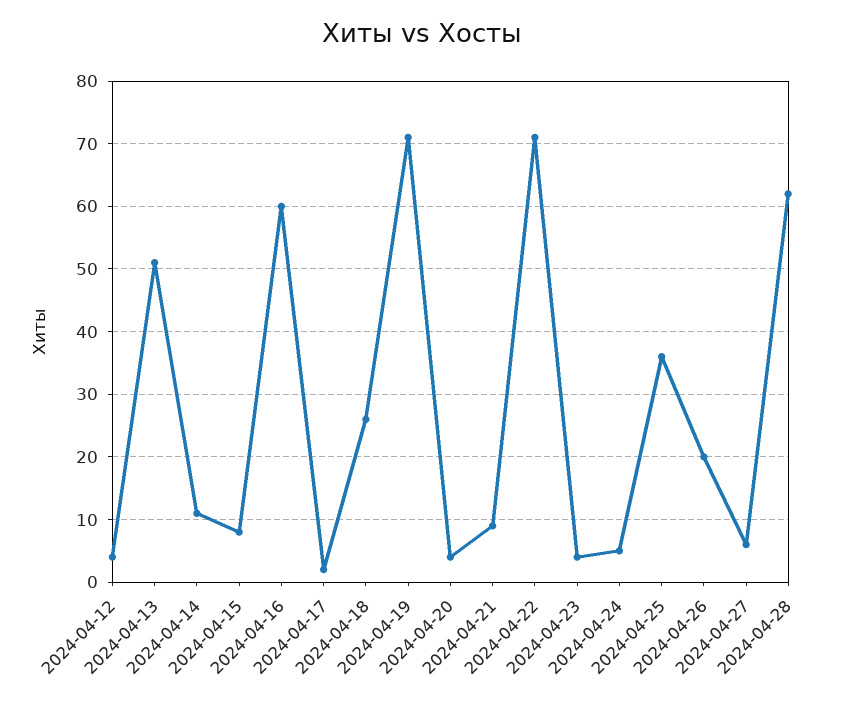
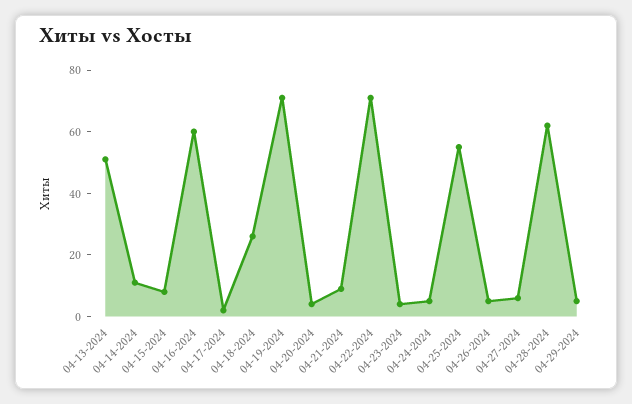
2024-04-12: 4 -> none
2024-04-25: 36 -> 55
2024-04-26: 20 -> 5
04-29-2024: none -> 5

